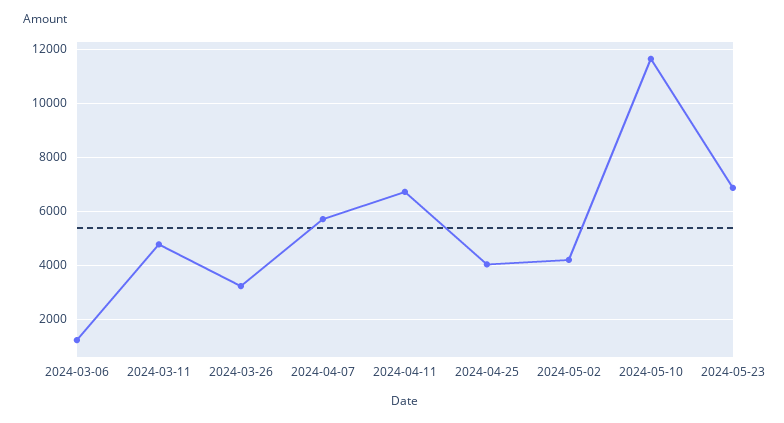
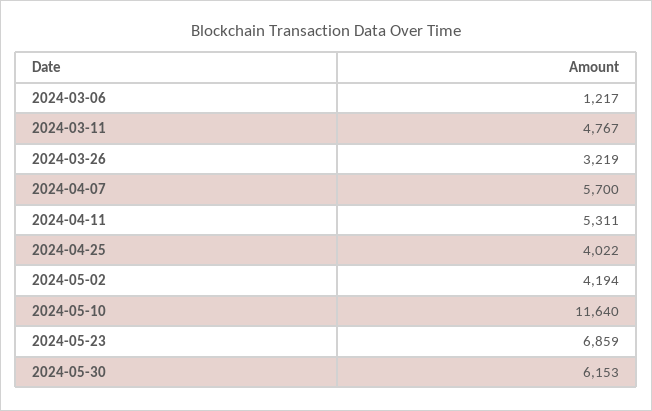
2024-04-11: 6750 -> 5311
2024-05-30: none -> 6153

